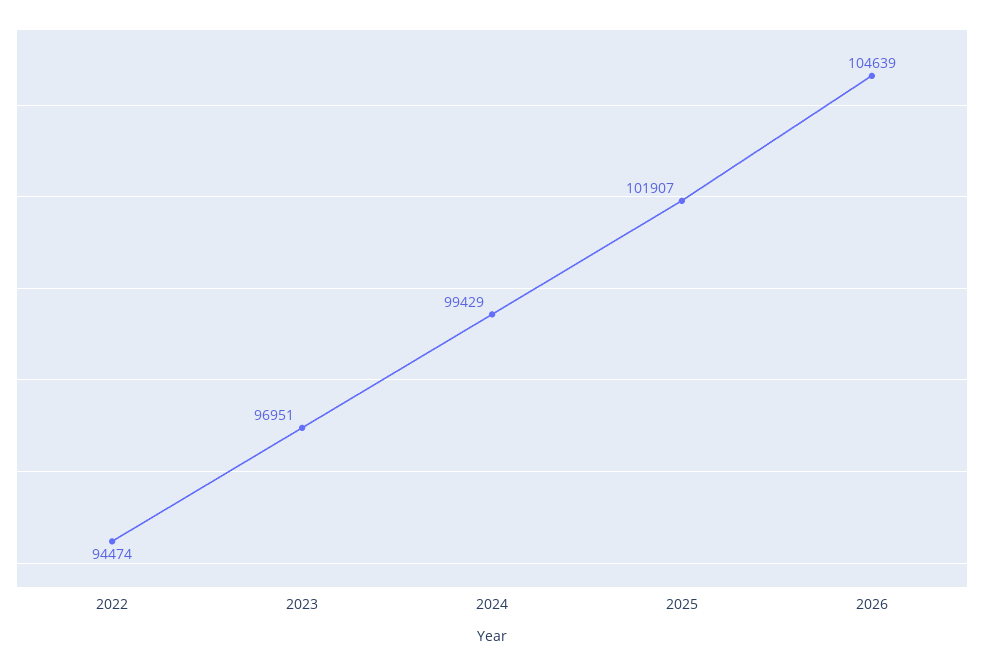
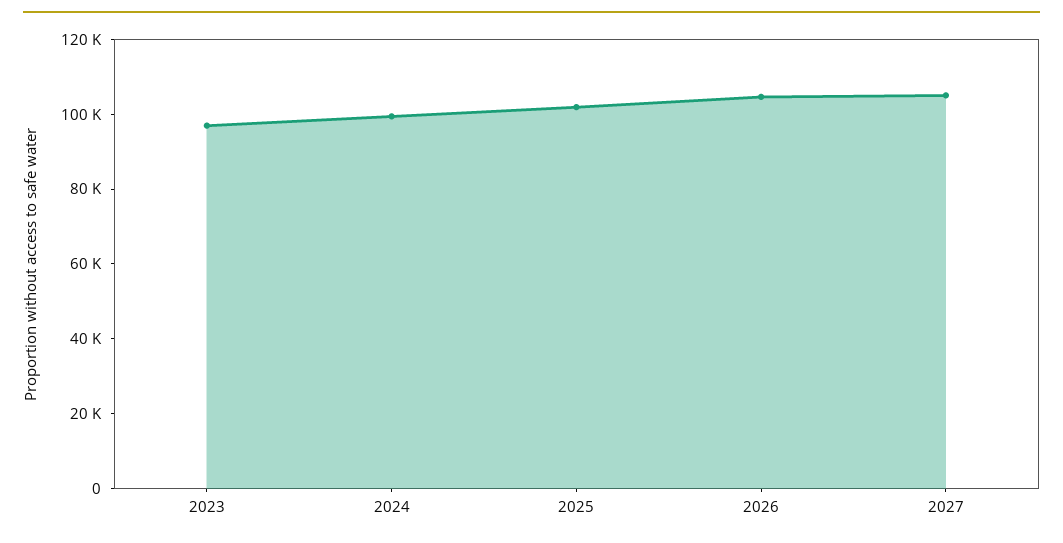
2022: 94474 -> none
2027: none -> 105000

